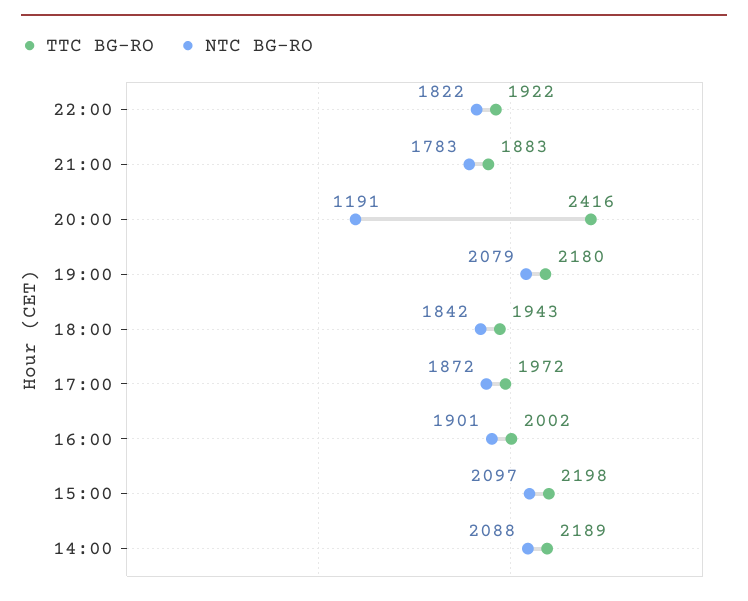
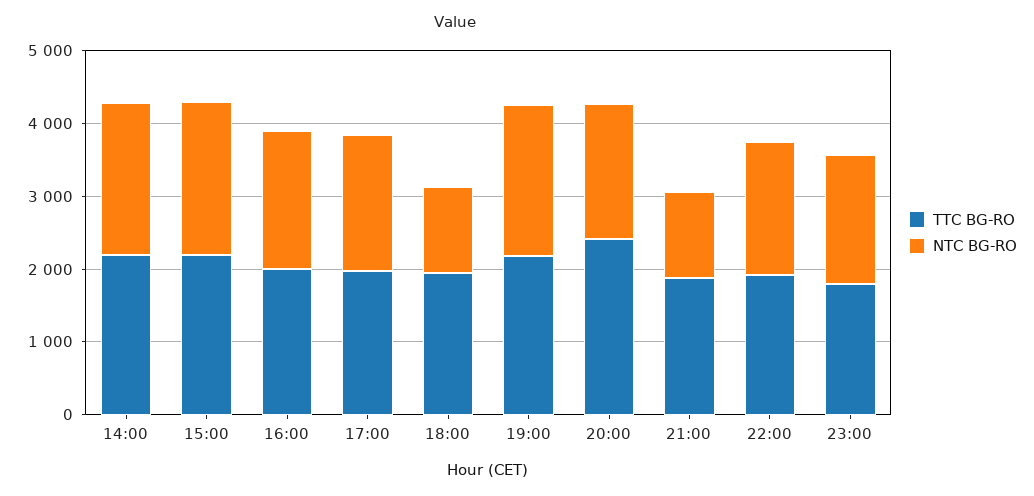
NTC BG-RO, 21:00: 1783 -> 1200
NTC BG-RO, 20:00: 1191 -> 1800
NTC BG-RO, 18:00: 1842 -> 1200
TTC BG-RO, 23:00: none -> 1800
NTC BG-RO, 23:00: none -> 1800

